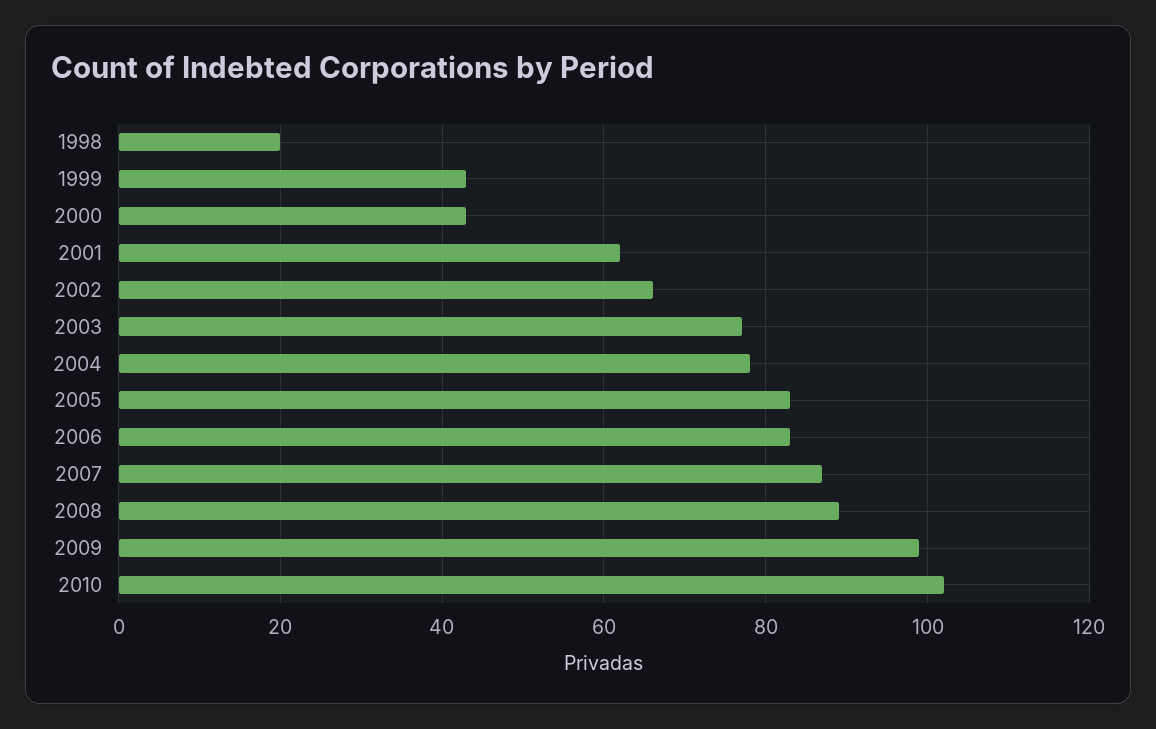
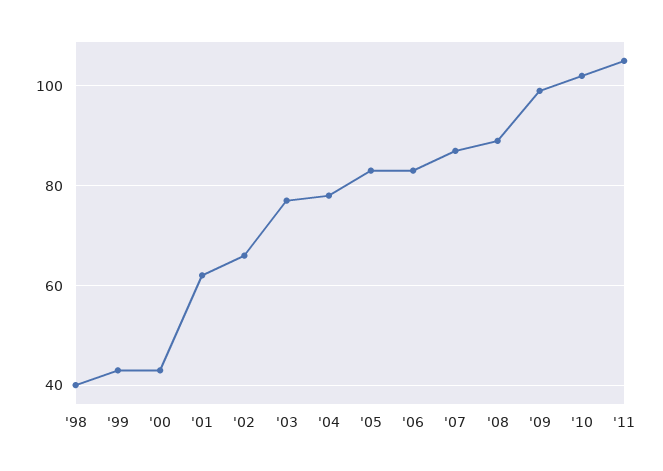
1998: 20 -> 40
'11: none -> 105

